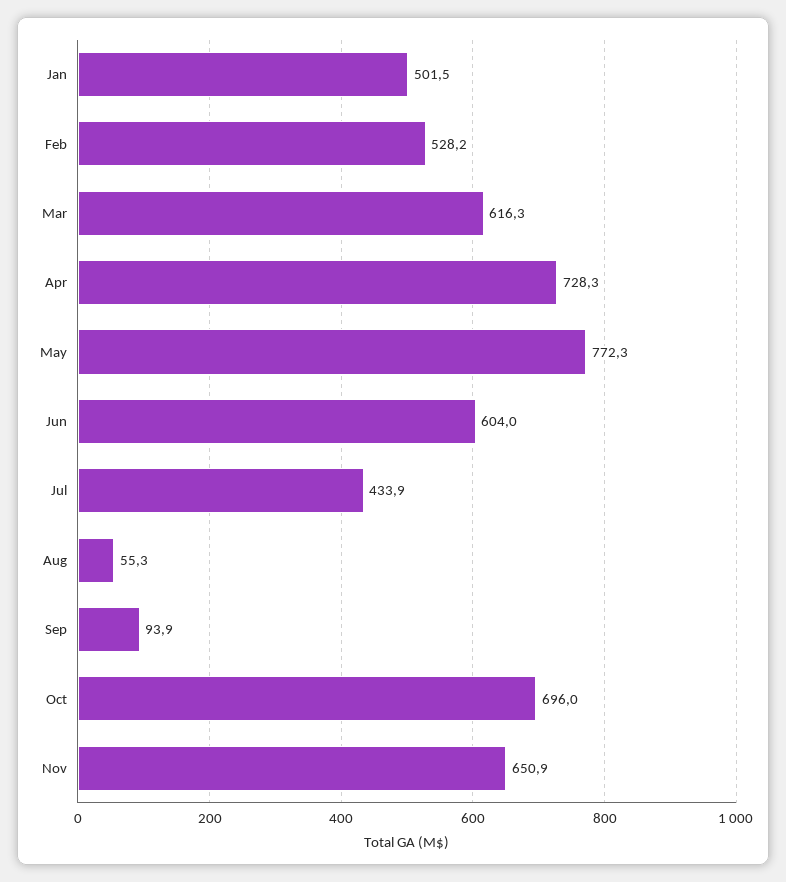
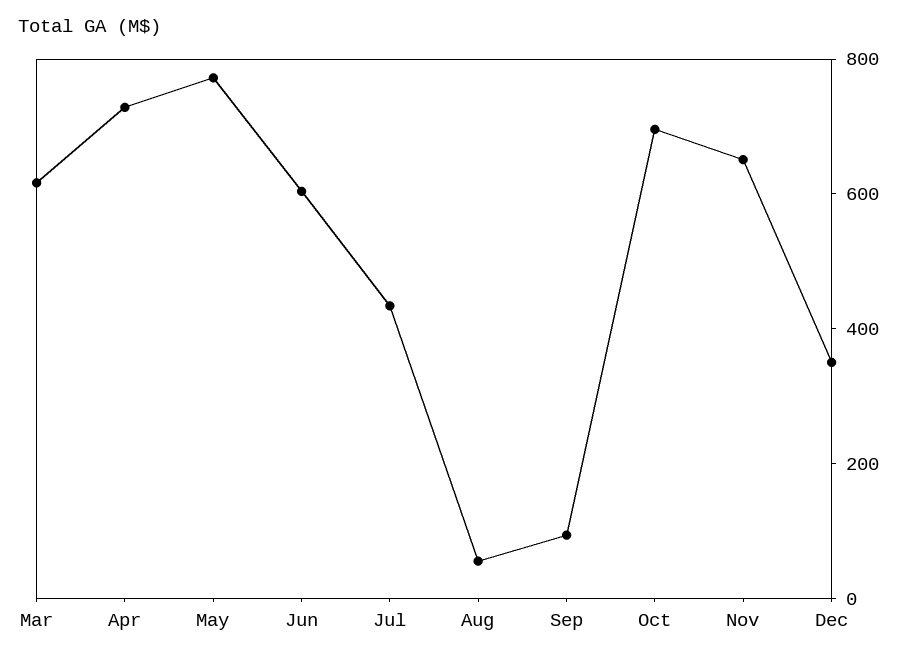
Jan: 501.5 -> none
Feb: 528.2 -> none
Dec: none -> 350

